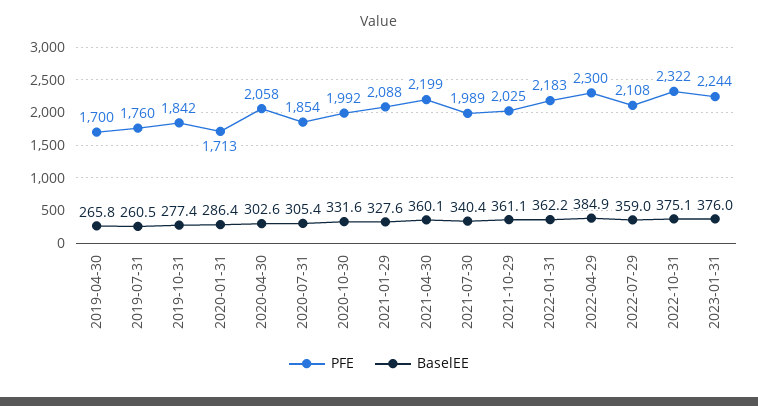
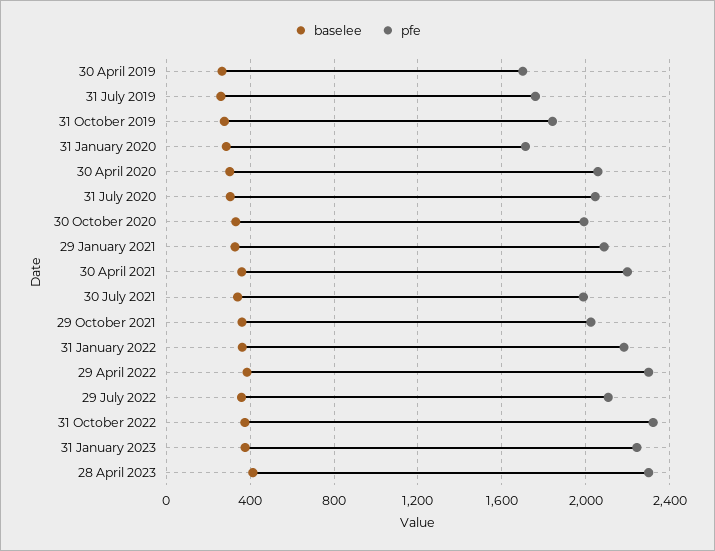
PFE, 2020-07-31: 1854 -> 2050
BaselEE, 28 April 2023: none -> 400
PFE, 28 April 2023: none -> 2300

